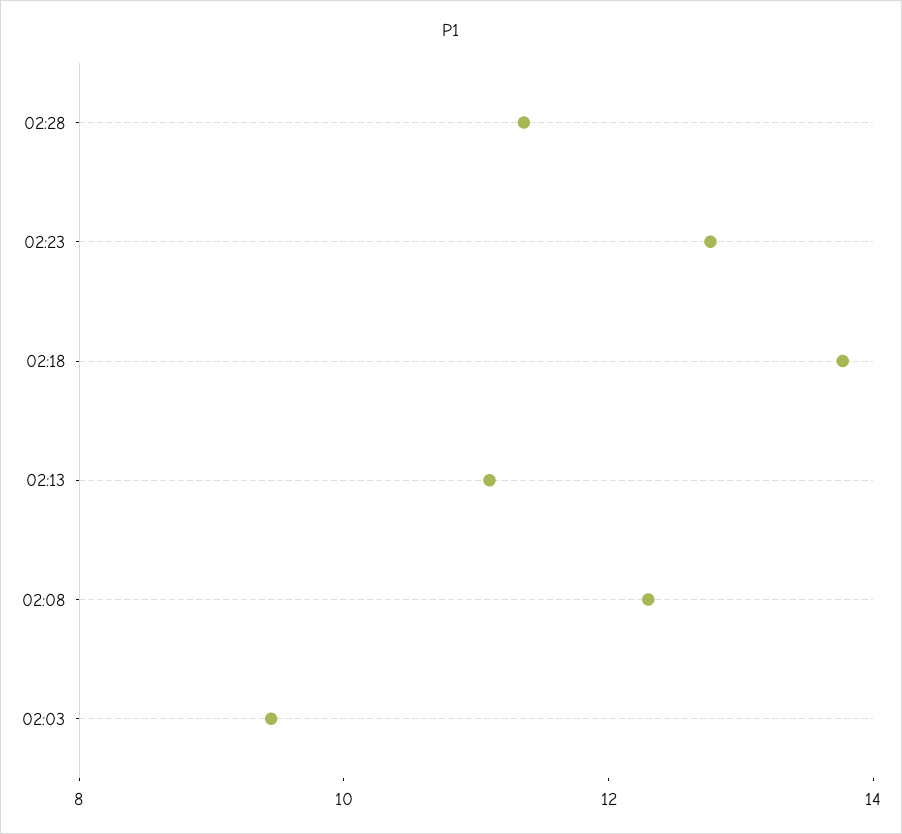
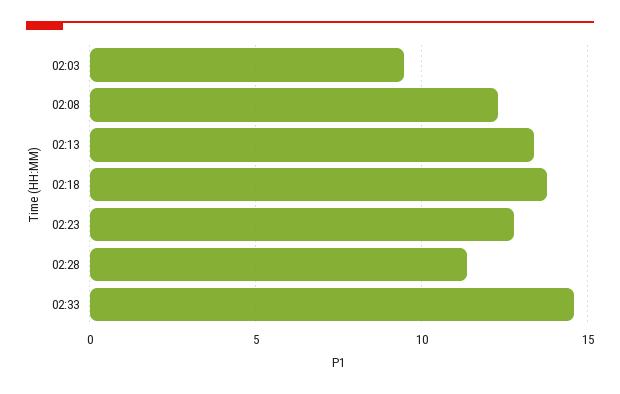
02:13: 11 -> 13.5
02:33: none -> 14.5

